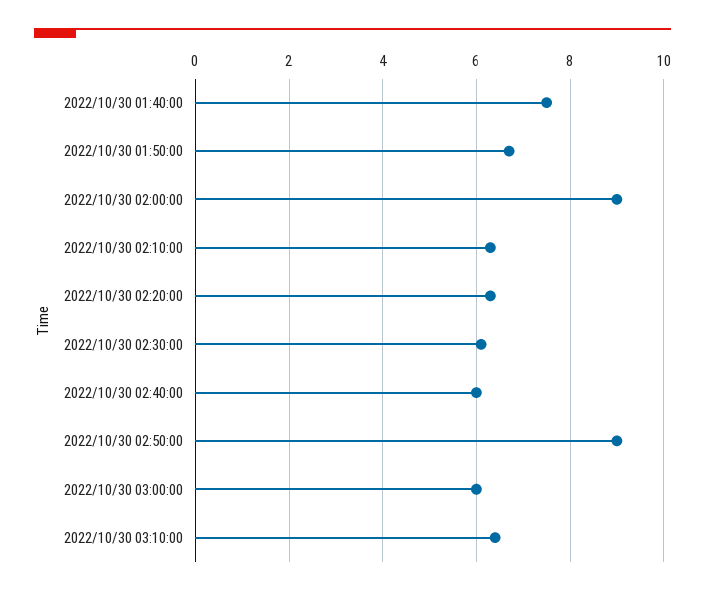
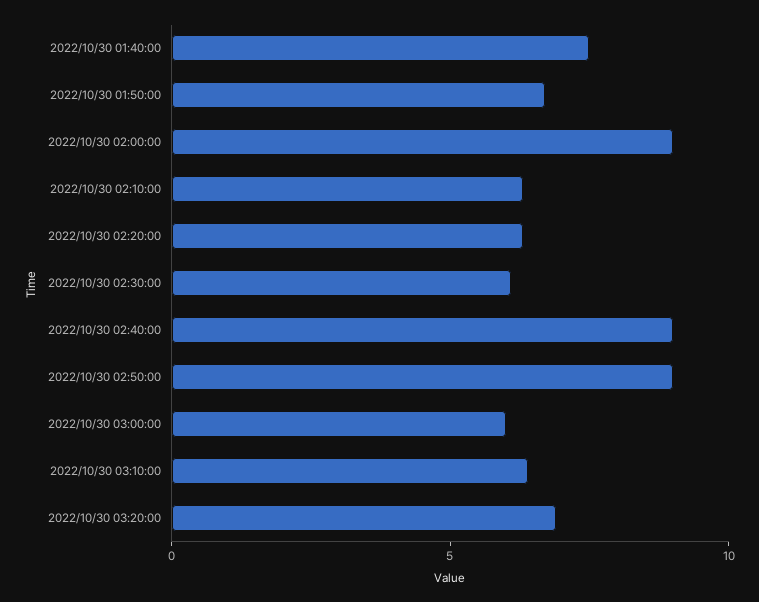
2022/10/30 02:40:00: 6 -> 9
2022/10/30 03:20:00: none -> 7

